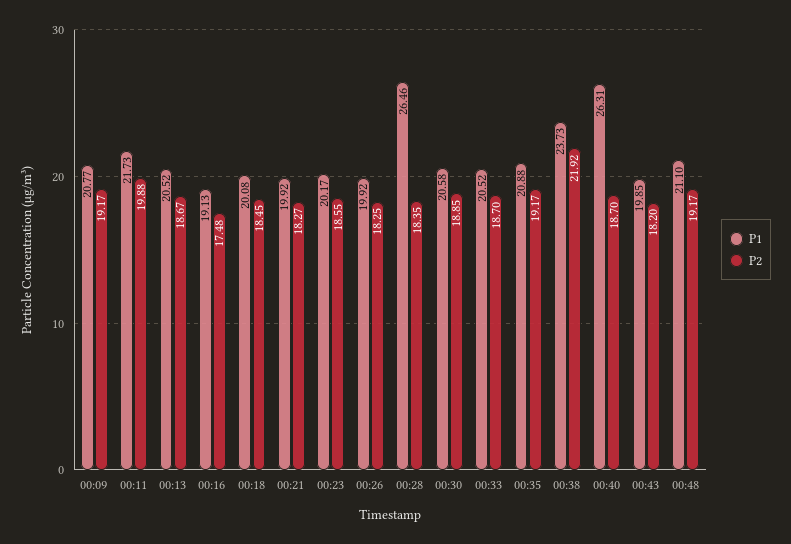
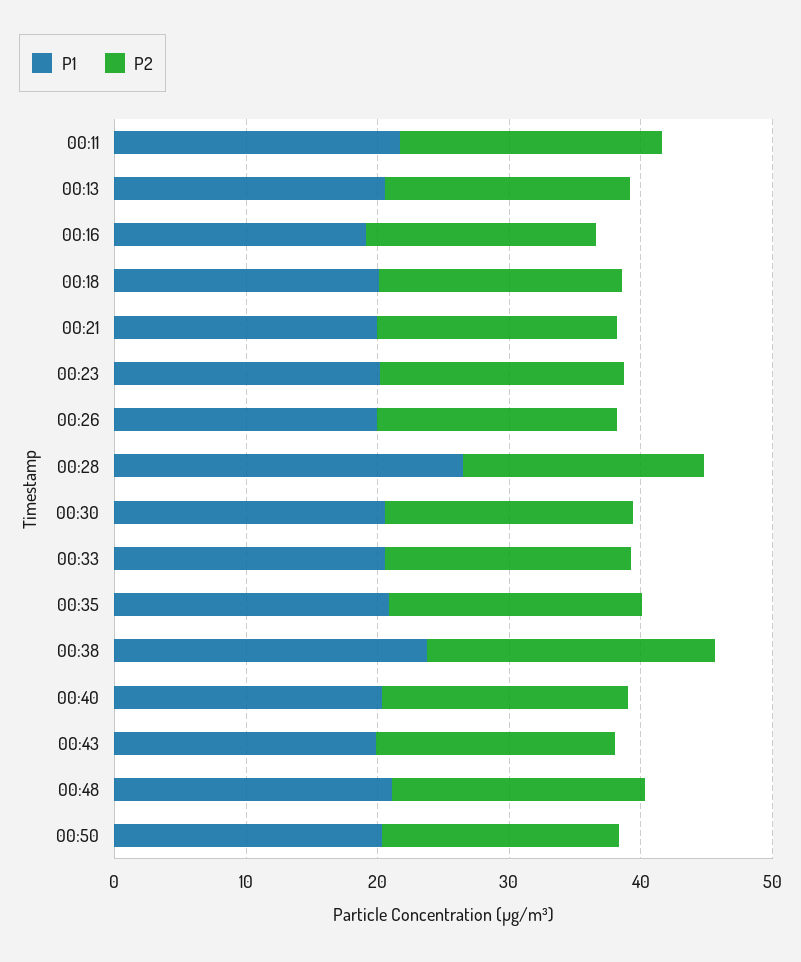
P1, 00:09: 20.77 -> none
P2, 00:09: 19.17 -> none
P1, 00:40: 26.31 -> 20
P1, 00:50: none -> 20
P2, 00:50: none -> 18

